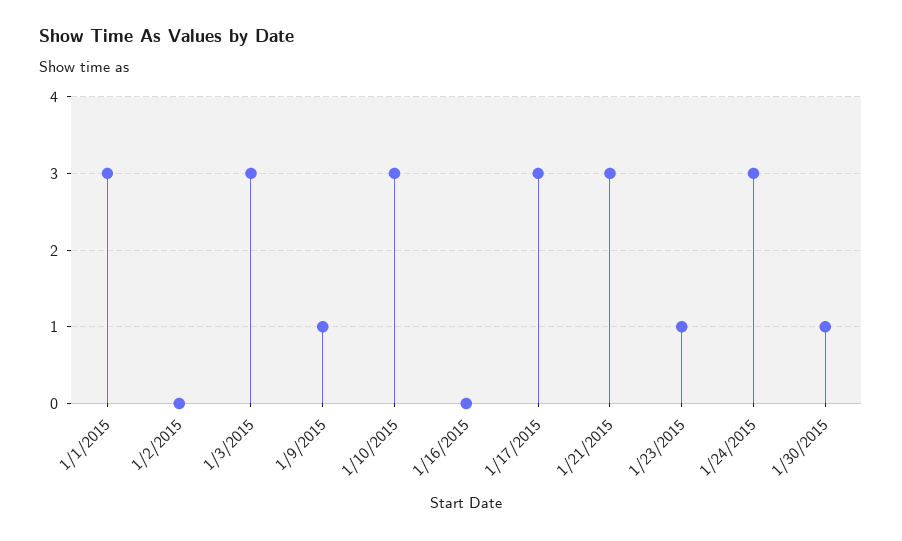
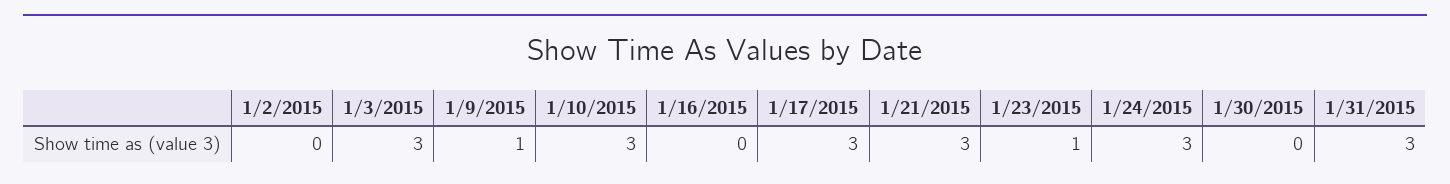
1/1/2015: 3 -> none
1/30/2015: 1 -> 0
1/31/2015: none -> 3

